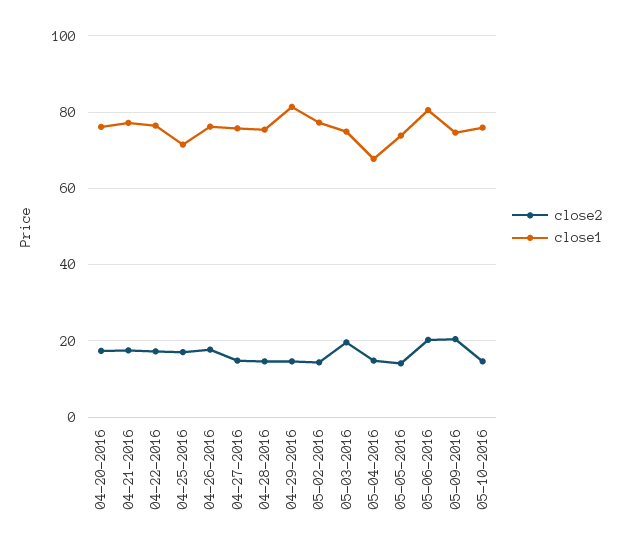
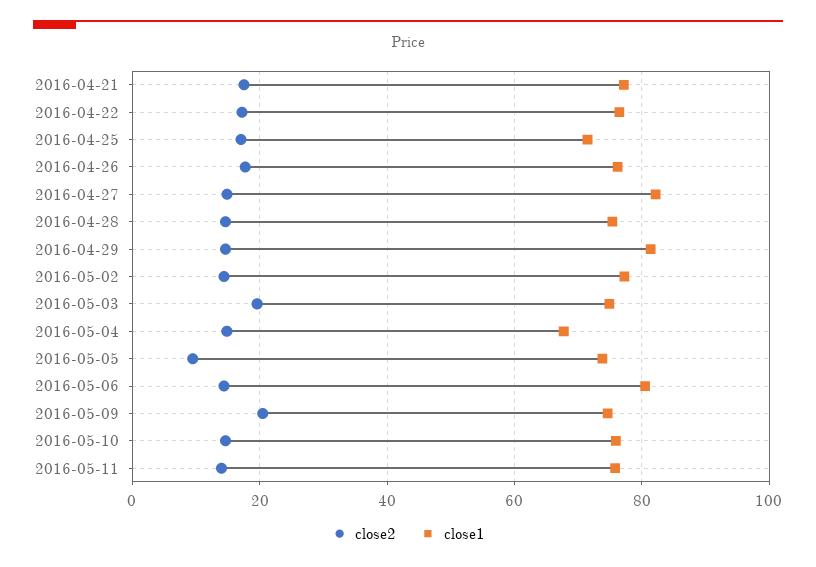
close2, 04-20-2016: 18 -> none
close1, 04-20-2016: 76 -> none
close1, 04-27-2016: 76 -> 82
close2, 05-05-2016: 14 -> 10
close2, 05-06-2016: 20 -> 14
close2, 2016-05-11: none -> 14
close1, 2016-05-11: none -> 76

